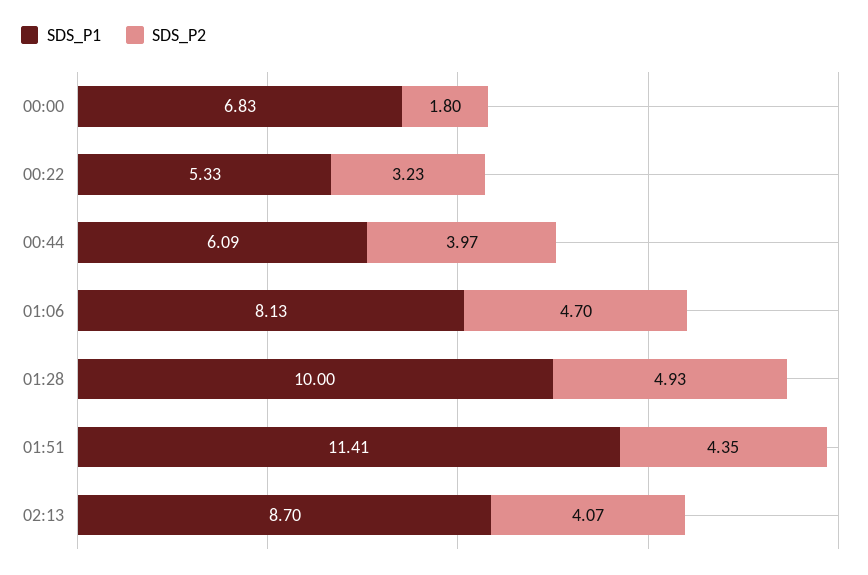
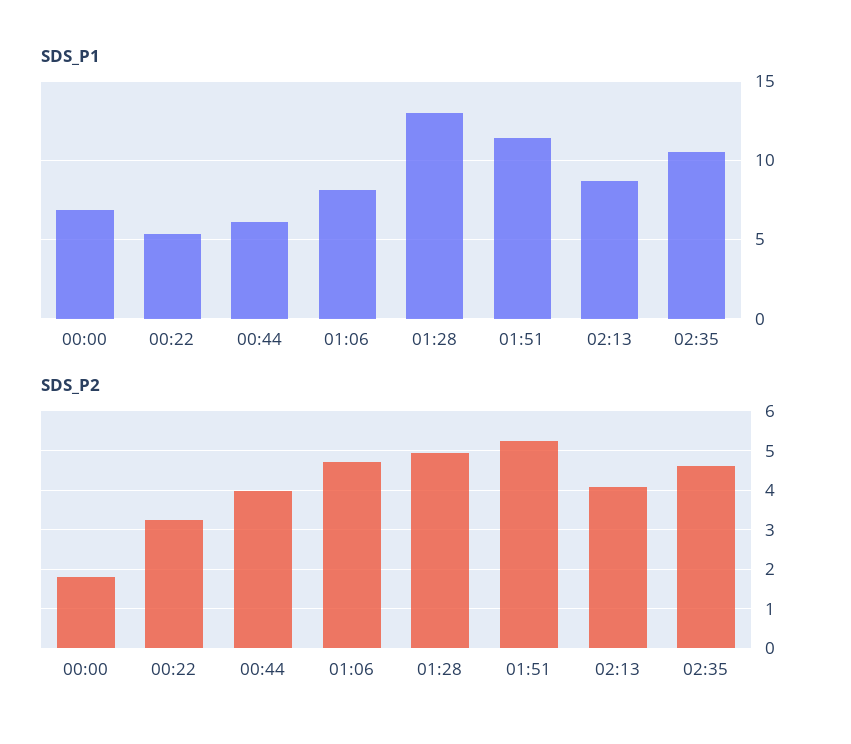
SDS_P1, 01:28: 10 -> 13
SDS_P2, 01:51: 4.35 -> 5.2
SDS_P1, 02:35: none -> 10.5
SDS_P2, 02:35: none -> 4.6

